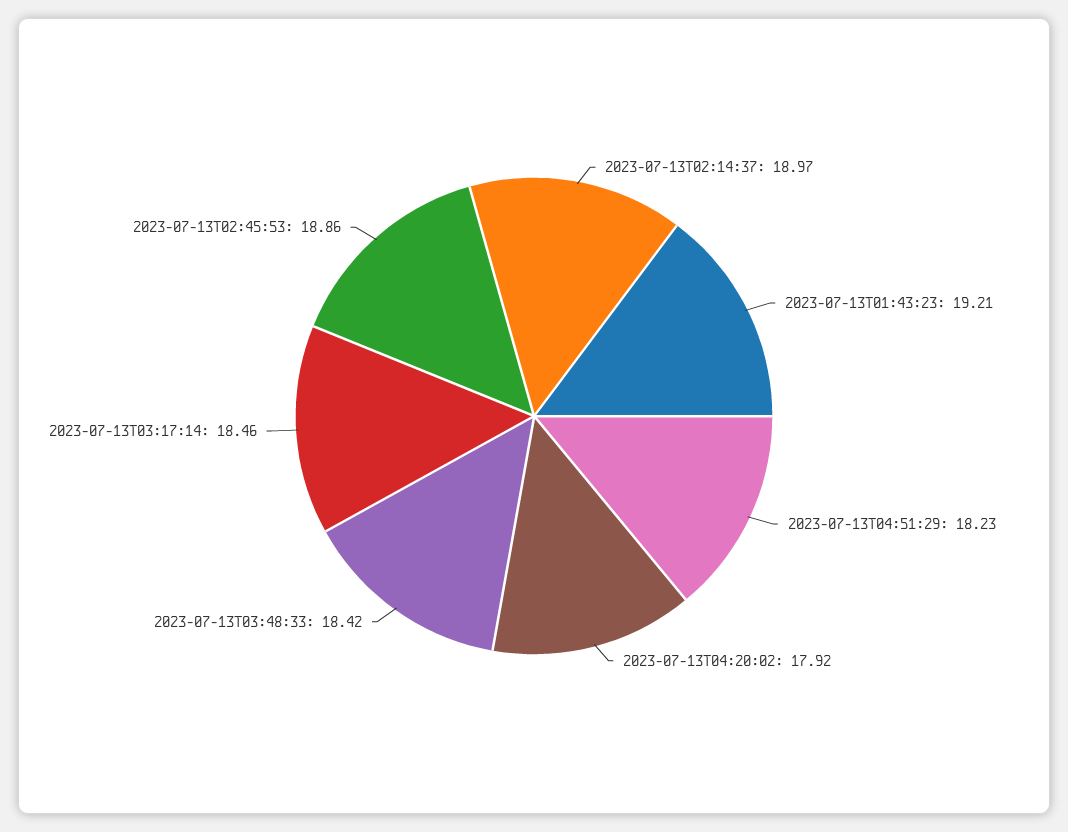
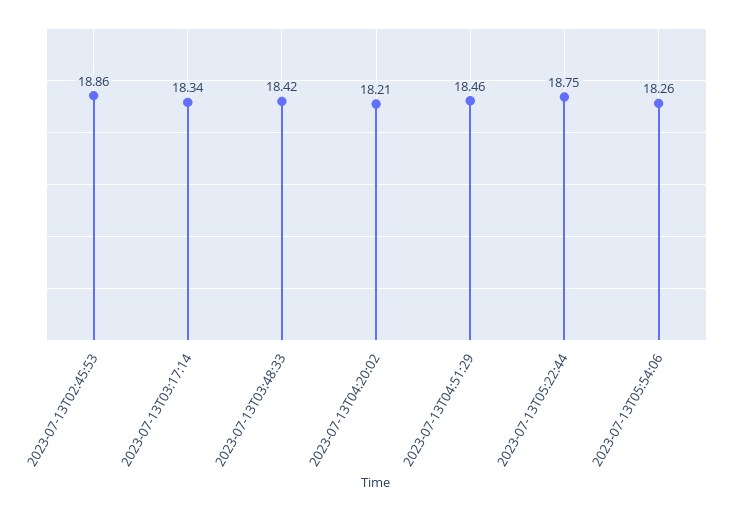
2023-07-13T02:14:37: 18.97 -> none
2023-07-13T01:43:23: 19.21 -> none
2023-07-13T04:51:29: 18.23 -> 18.46
2023-07-13T04:20:02: 17.92 -> 18.21
2023-07-13T03:17:14: 18.46 -> 18.34
2023-07-13T05:22:44: none -> 18.75
2023-07-13T05:54:06: none -> 18.26

